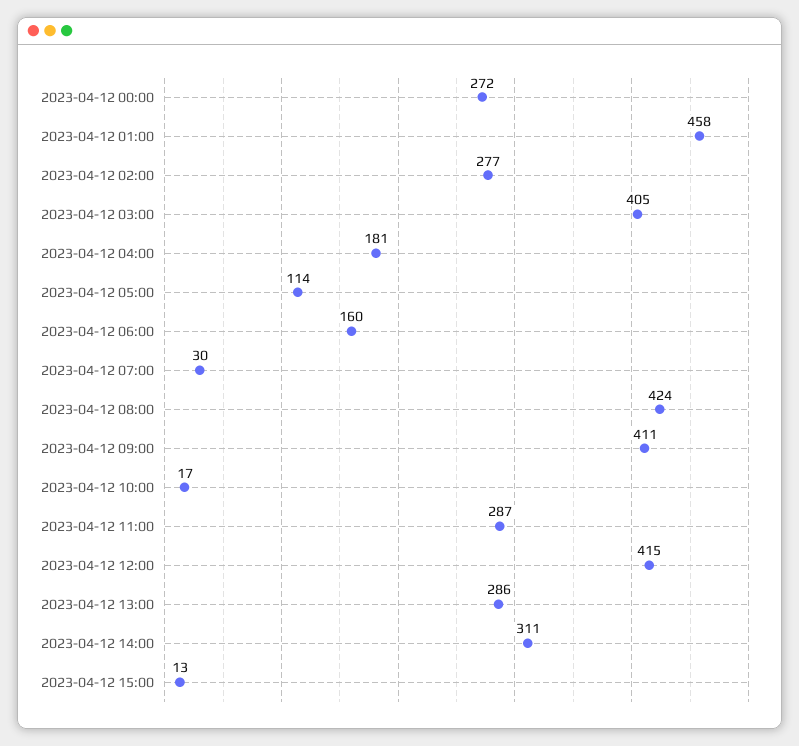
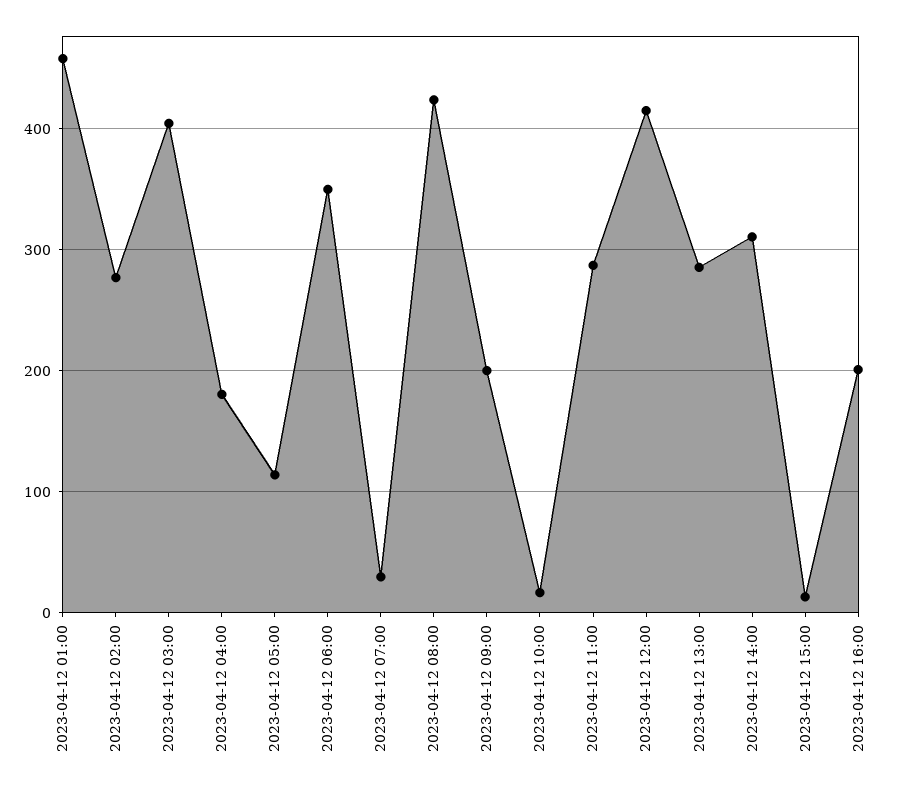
2023-04-12 00:00: 272 -> none
2023-04-12 06:00: 160 -> 350
2023-04-12 09:00: 411 -> 200
2023-04-12 16:00: none -> 200

